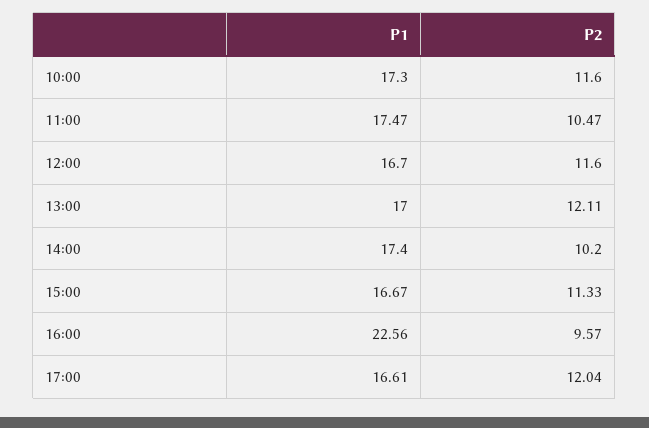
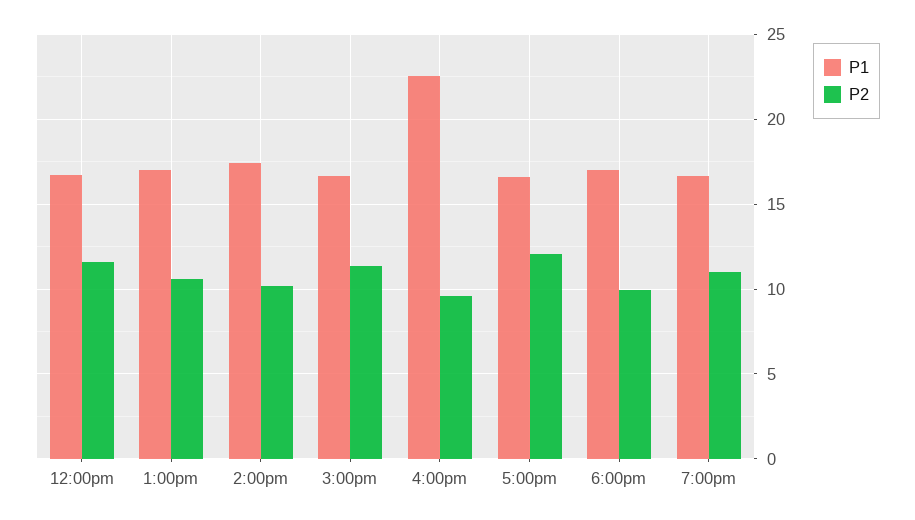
P1, 10:00: 17.3 -> none
P2, 10:00: 11.6 -> none
P1, 11:00: 17.47 -> none
P2, 11:00: 10.47 -> none
P2, 13:00: 12.11 -> 10.5
P1, 6:00pm: none -> 17
P2, 6:00pm: none -> 10
P1, 7:00pm: none -> 16.5
P2, 7:00pm: none -> 11

